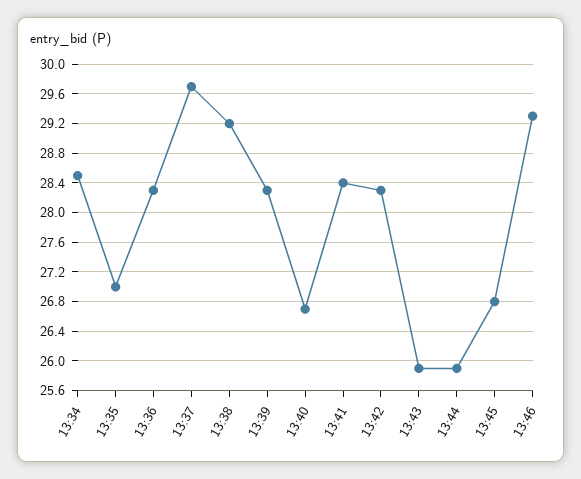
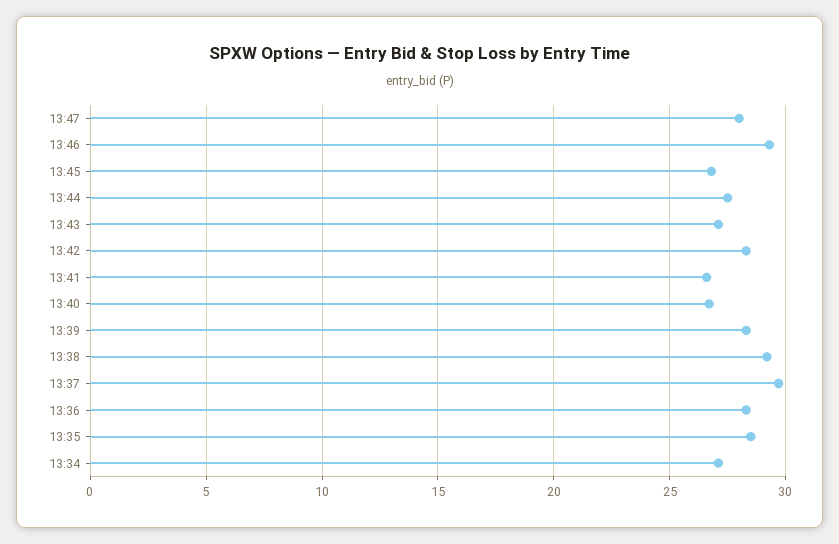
13:34: 28.5 -> 27
13:35: 27 -> 28.5
13:41: 28.4 -> 26.5
13:43: 25.9 -> 27
13:44: 25.9 -> 27.5
13:47: none -> 28

